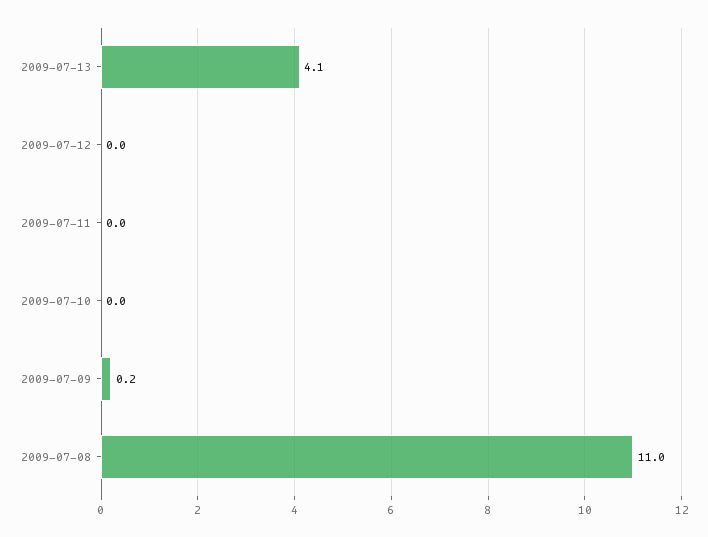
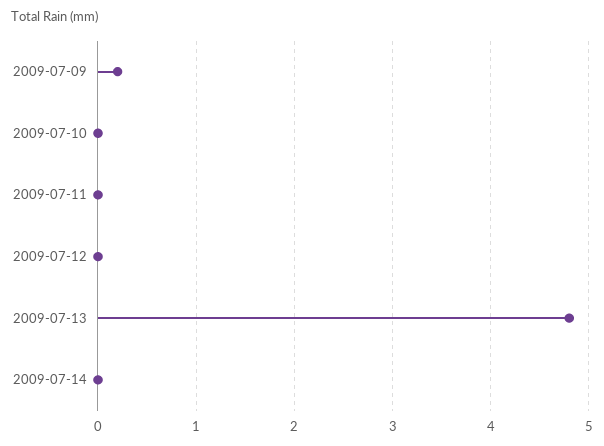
2009-07-13: 4.1 -> 4.8
2009-07-08: 11 -> none
2009-07-14: none -> 0

